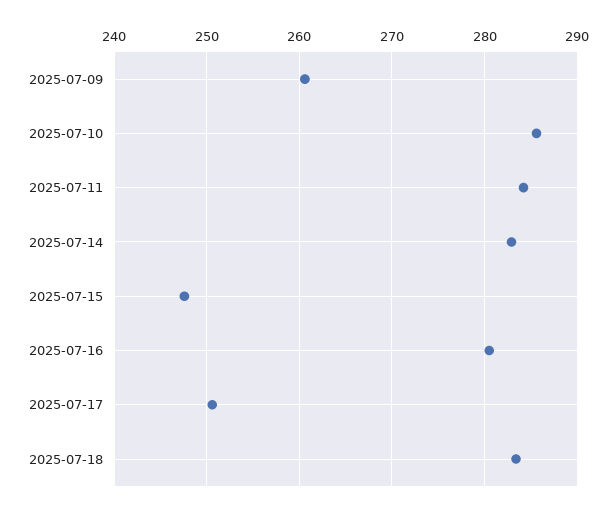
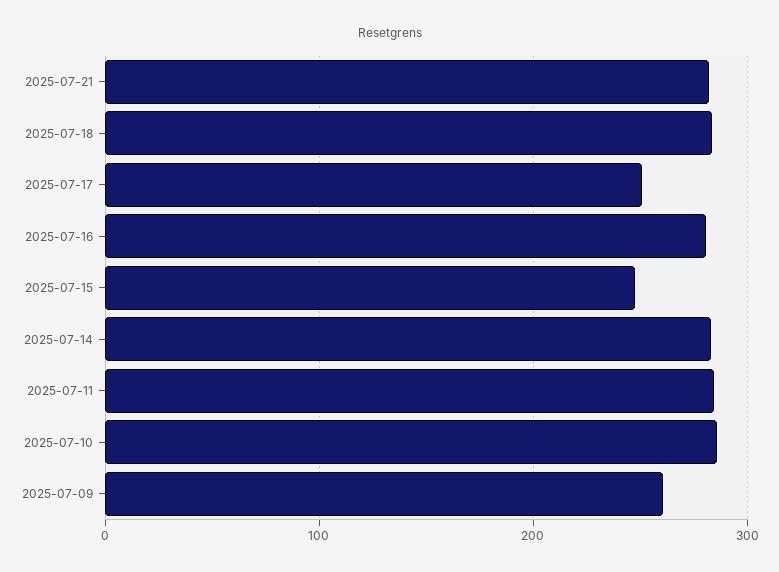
2025-07-21: none -> 280

